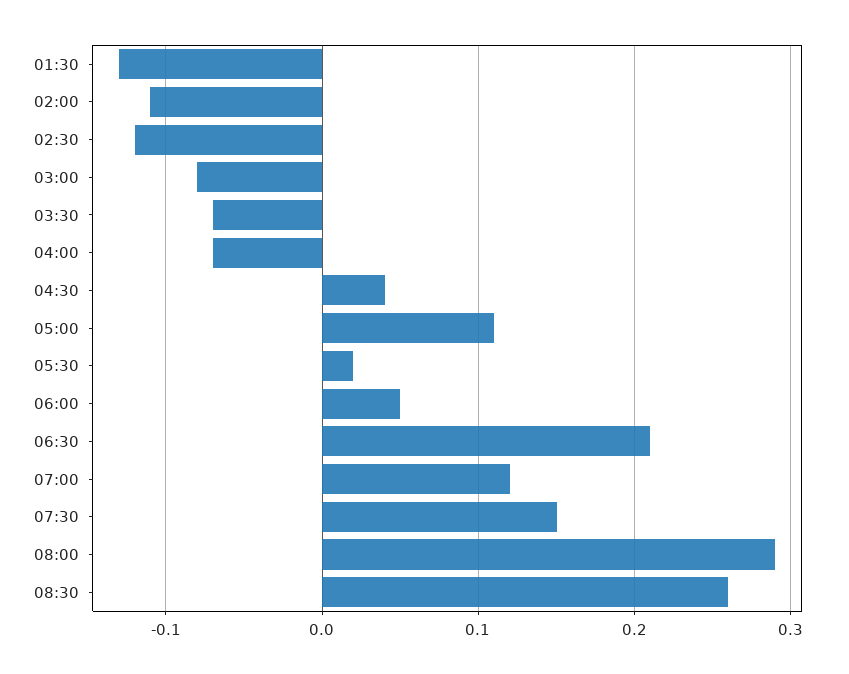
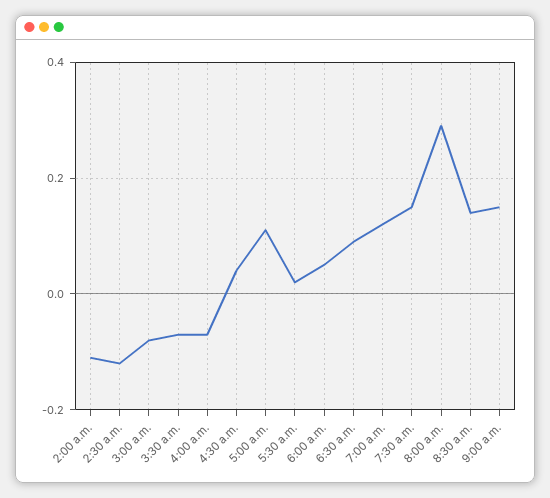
01:30: -0.13 -> none
06:30: 0.21 -> 0.1
08:30: 0.26 -> 0.15
9:00 a.m.: none -> 0.15

